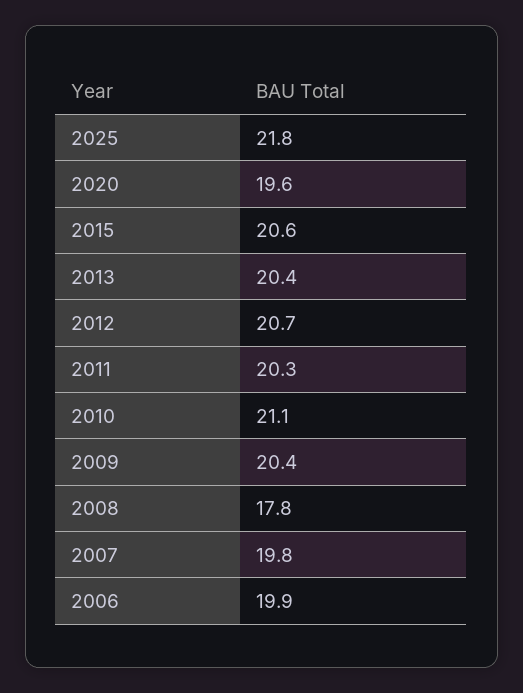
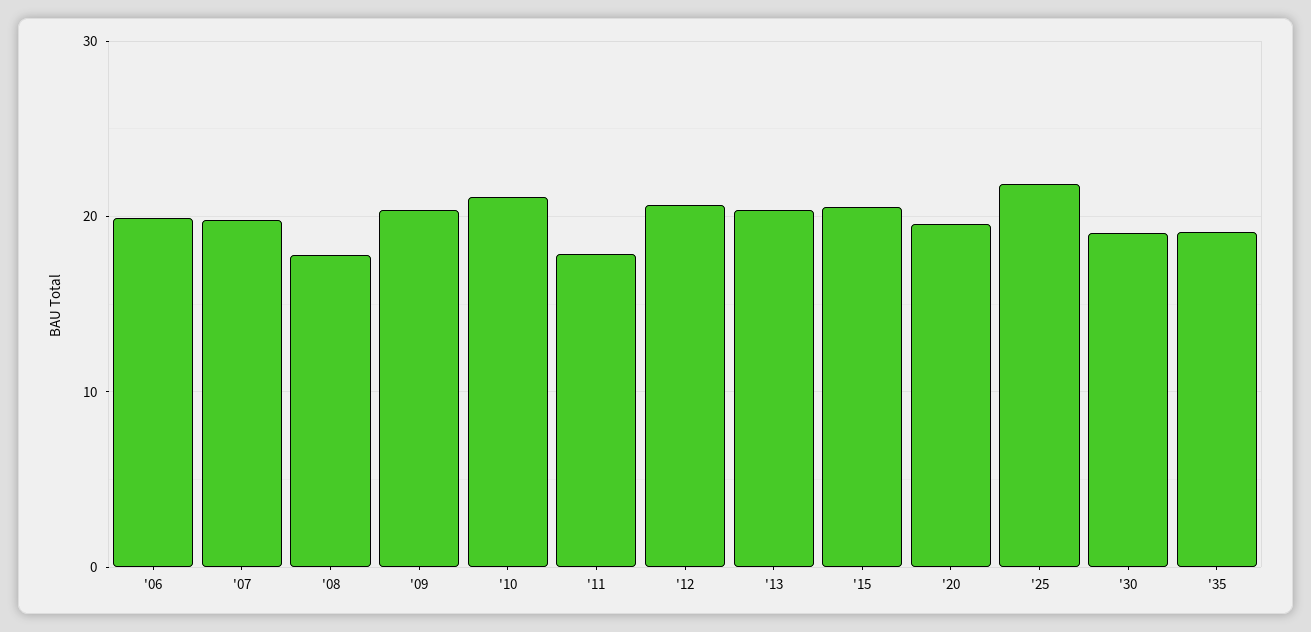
2011: 20.3 -> 18
'30: none -> 19
'35: none -> 19

